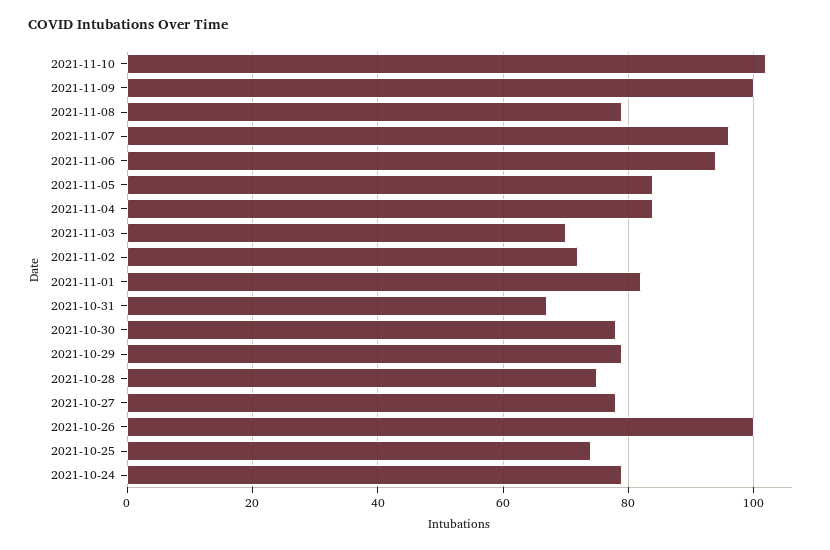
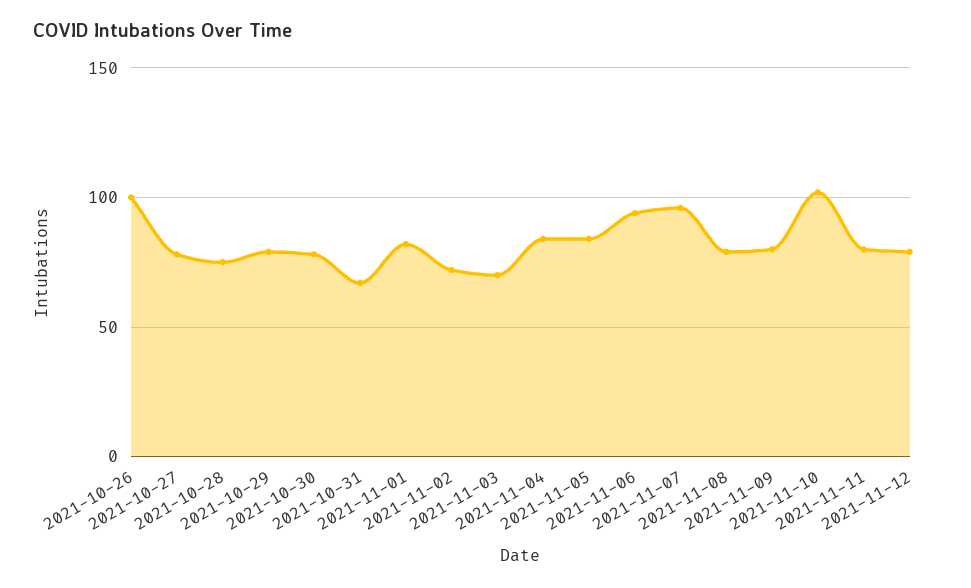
2021-11-09: 100 -> 80
2021-10-25: 75 -> none
2021-10-24: 80 -> none
2021-11-11: none -> 80
2021-11-12: none -> 80

